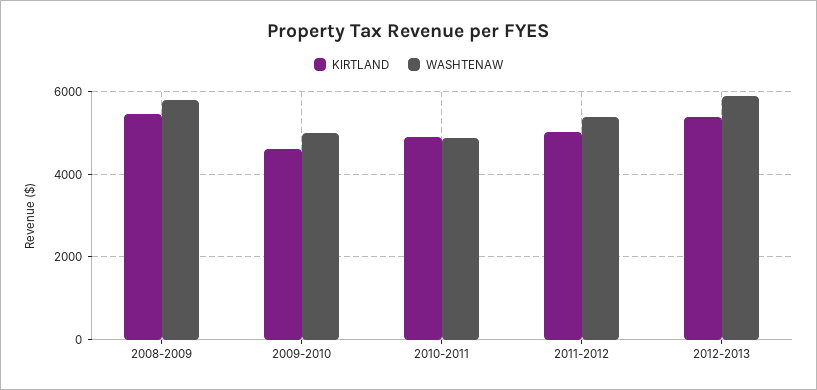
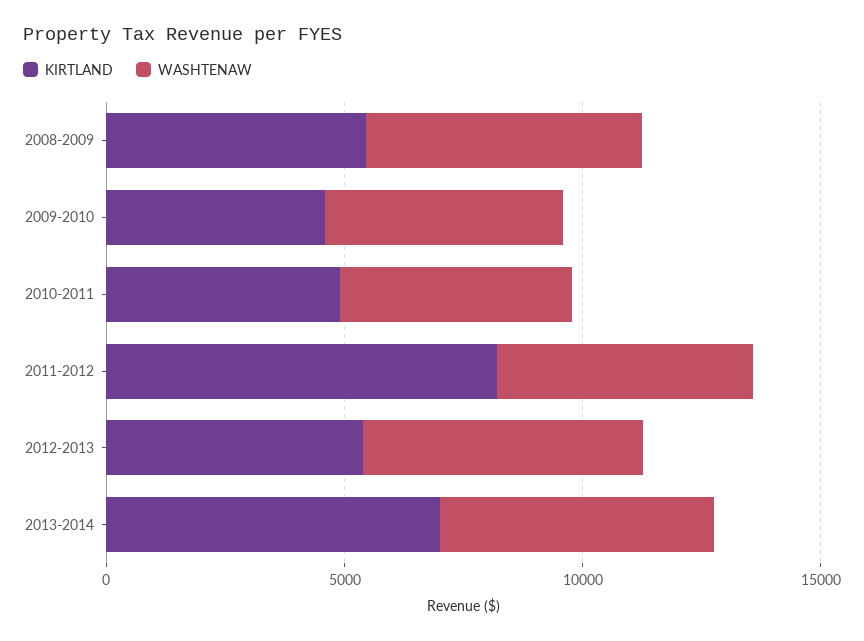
KIRTLAND, 2011-2012: 5000 -> 8000
KIRTLAND, 2013-2014: none -> 7000
WASHTENAW, 2013-2014: none -> 6000

